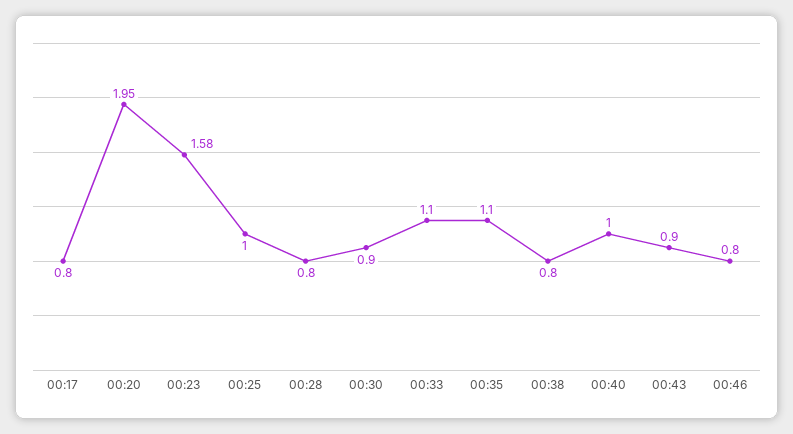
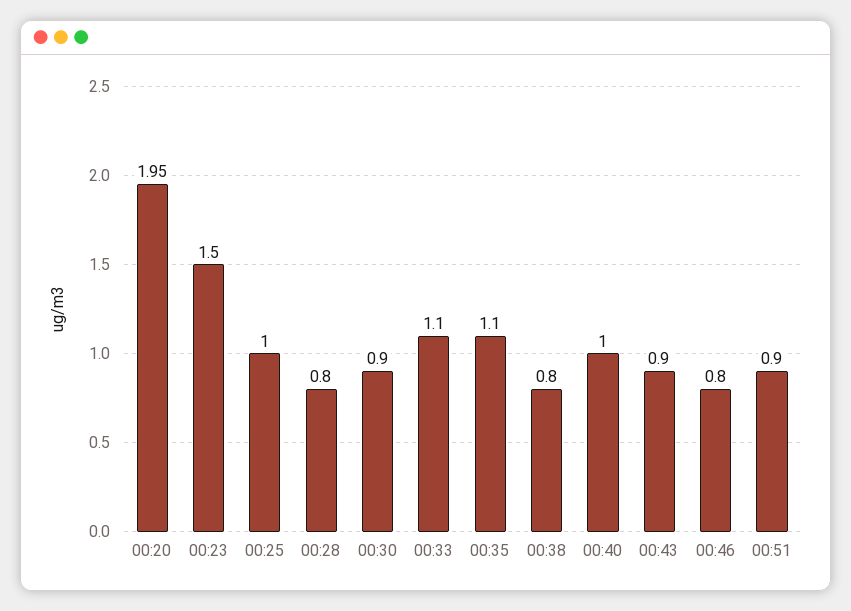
00:17: 0.8 -> none
00:23: 1.58 -> 1.5
00:51: none -> 0.9

